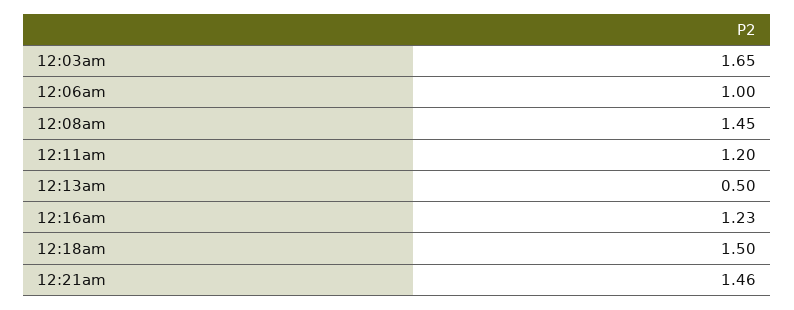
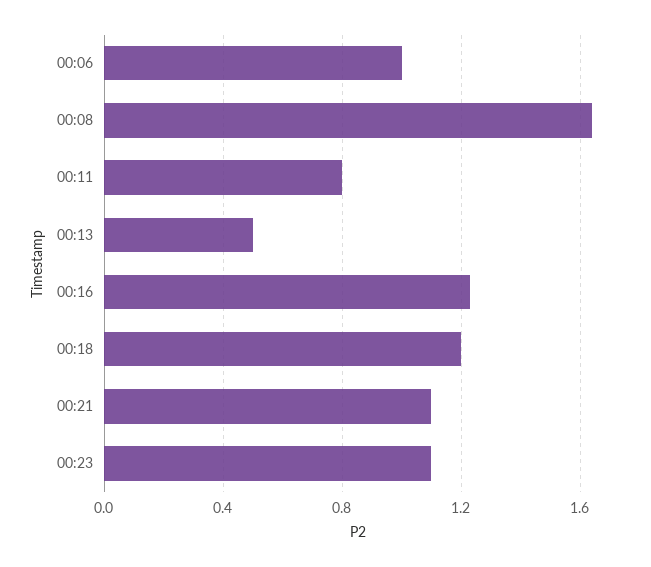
12:03am: 1.65 -> none
12:08am: 1.45 -> 1.65
12:11am: 1.2 -> 0.8
12:18am: 1.5 -> 1.2
12:21am: 1.46 -> 1.1
00:23: none -> 1.1

